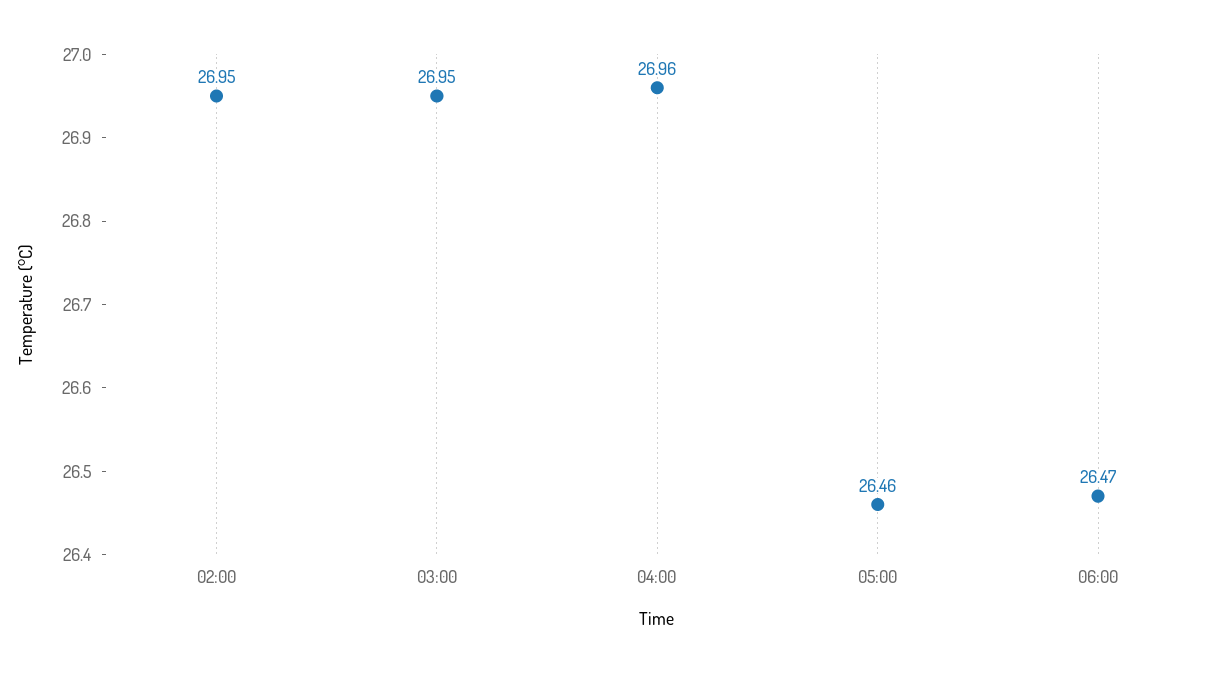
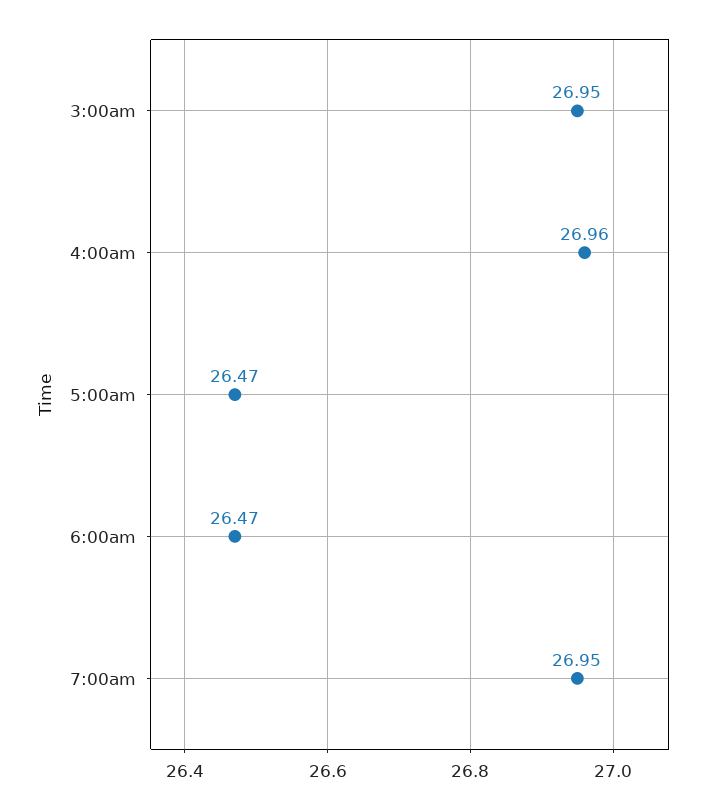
02:00: 26.95 -> none
05:00: 26.46 -> 26.47
7:00am: none -> 26.95

